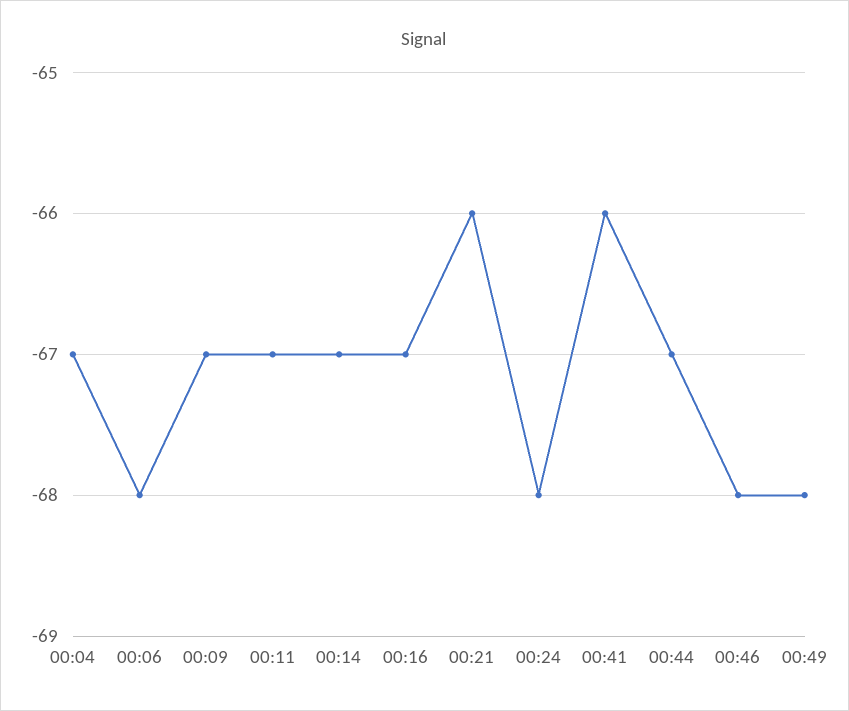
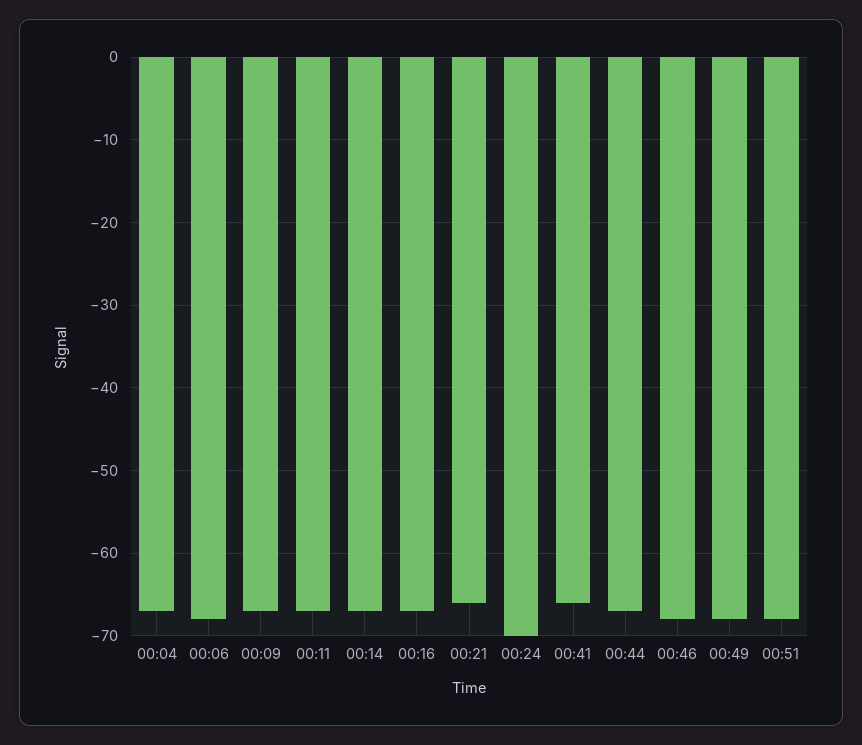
00:24: -68 -> -70
00:51: none -> -68

